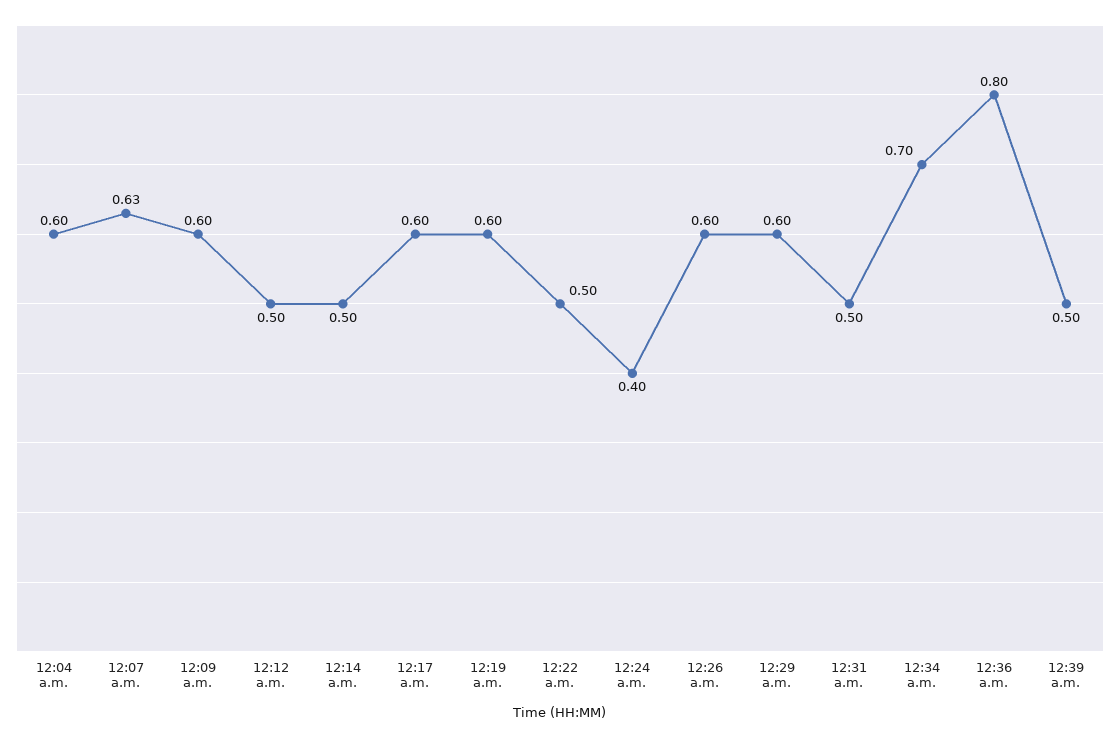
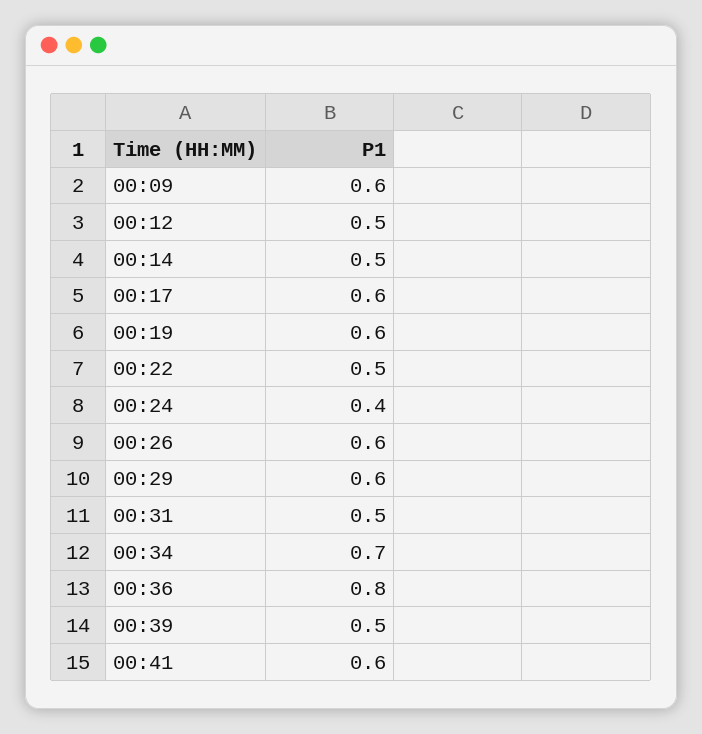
12:04 a.m.: 0.6 -> none
12:07 a.m.: 0.63 -> none
00:41: none -> 0.6

